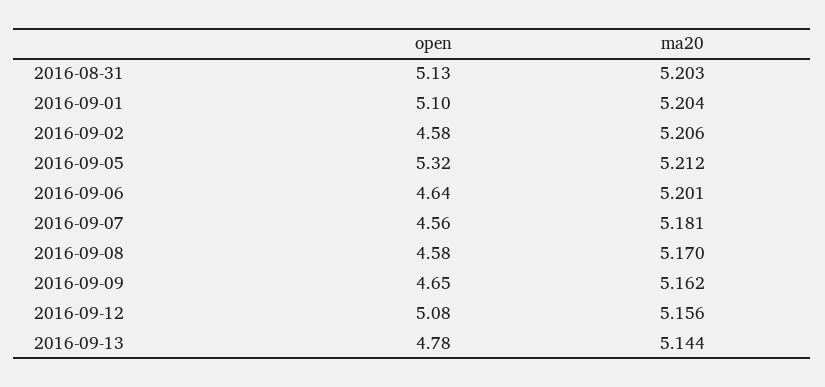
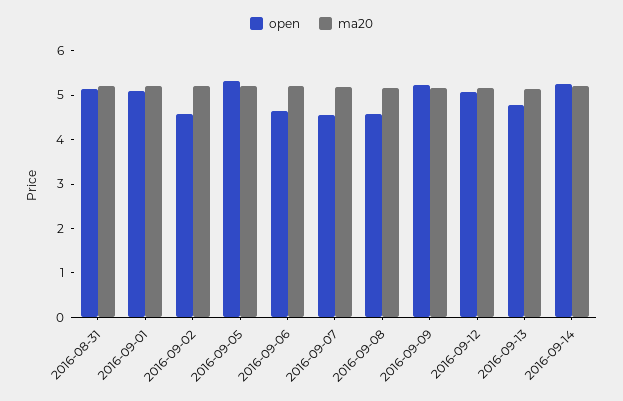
open, 2016-09-09: 4.65 -> 5.2
open, 2016-09-14: none -> 5.2
ma20, 2016-09-14: none -> 5.2

